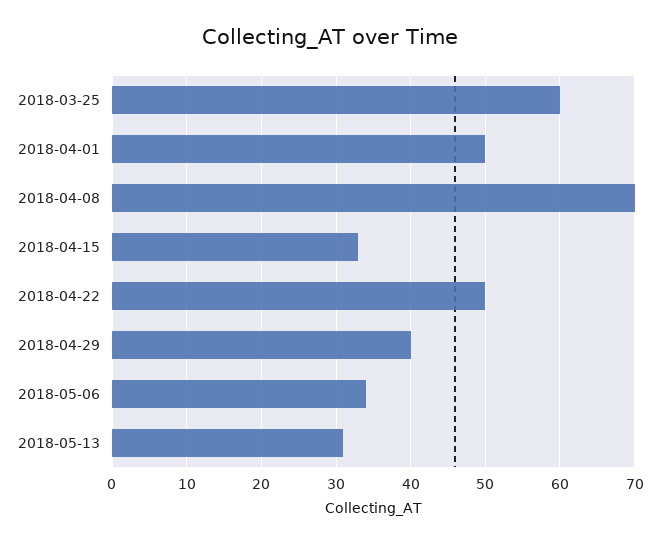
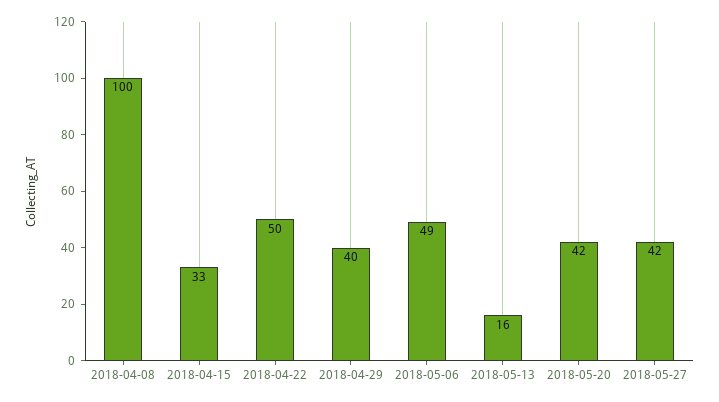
2018-03-25: 60 -> none
2018-04-01: 50 -> none
2018-04-08: 70 -> 100
2018-05-06: 34 -> 49
2018-05-13: 31 -> 16
2018-05-20: none -> 42
2018-05-27: none -> 42

